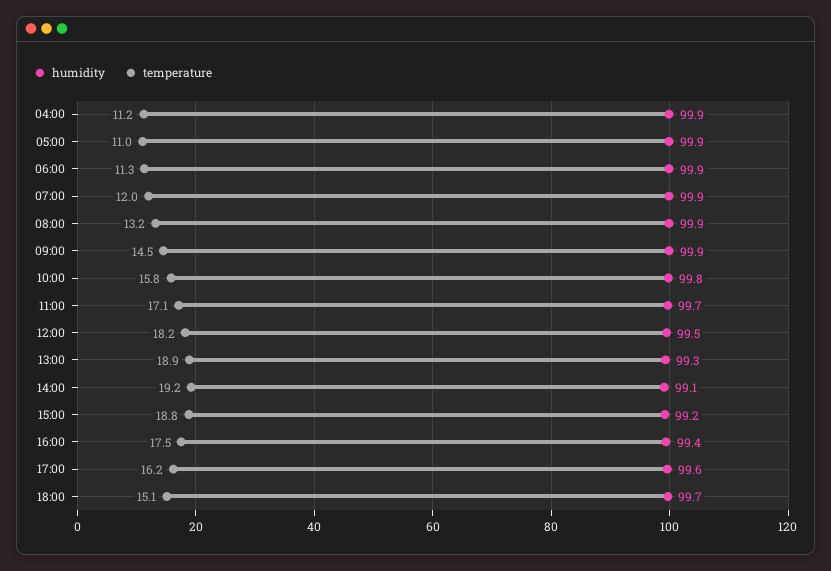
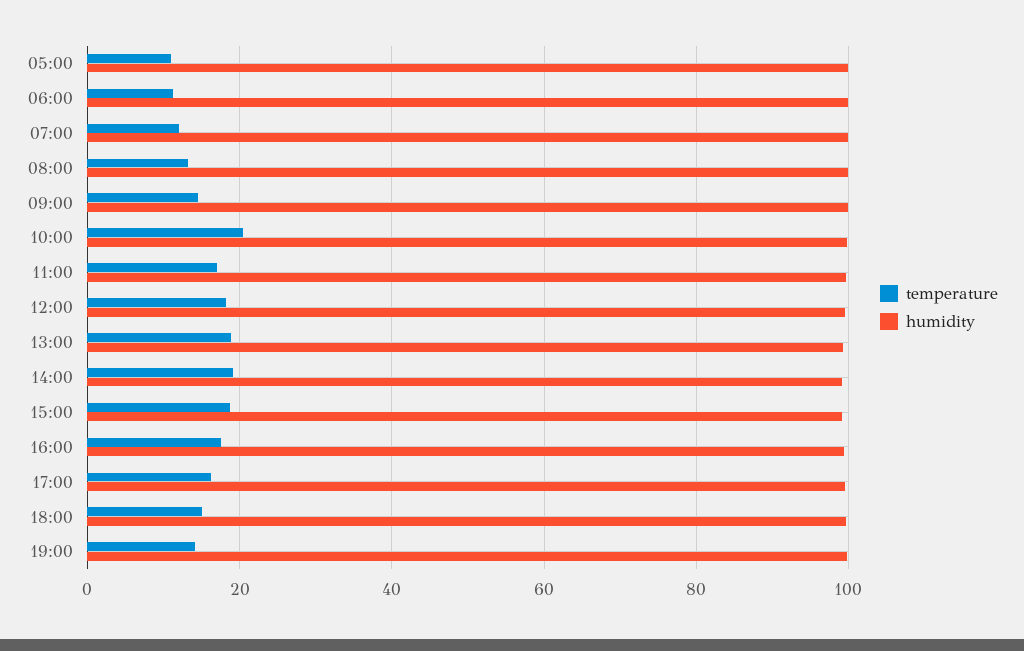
humidity, 04:00: 99.9 -> none
temperature, 04:00: 11.2 -> none
temperature, 10:00: 15.8 -> 20
temperature, 19:00: none -> 14
humidity, 19:00: none -> 100

